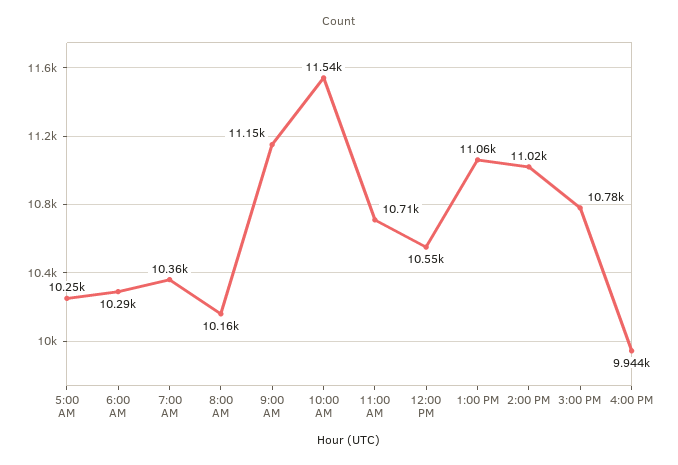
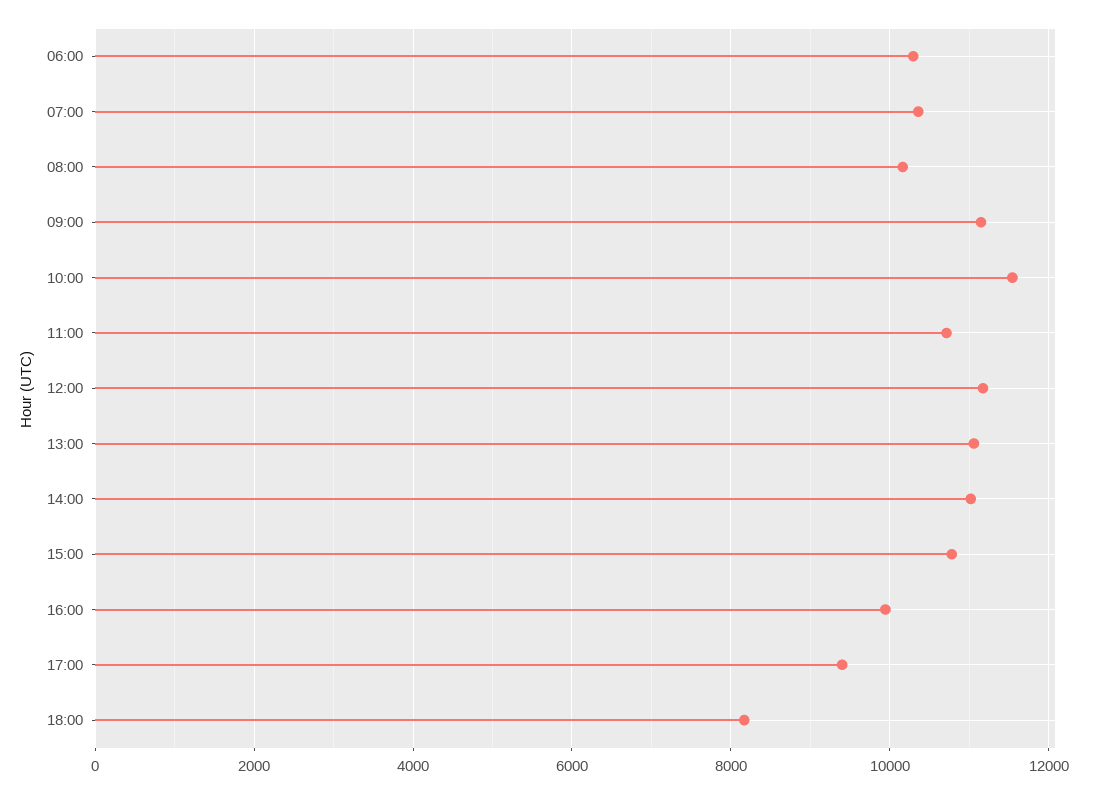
5:00 AM: 10250 -> none
12:00 PM: 10550 -> 11200
17:00: none -> 9400
18:00: none -> 8200

